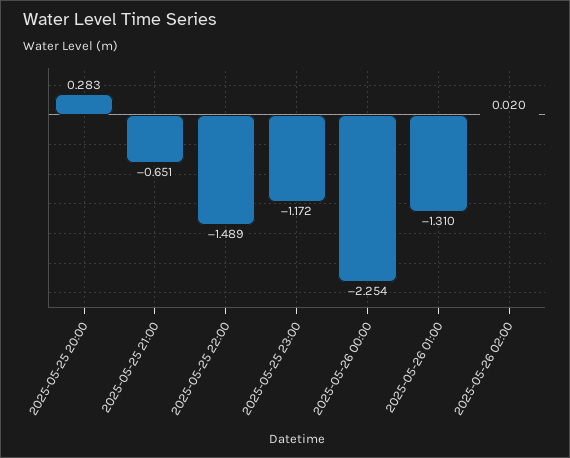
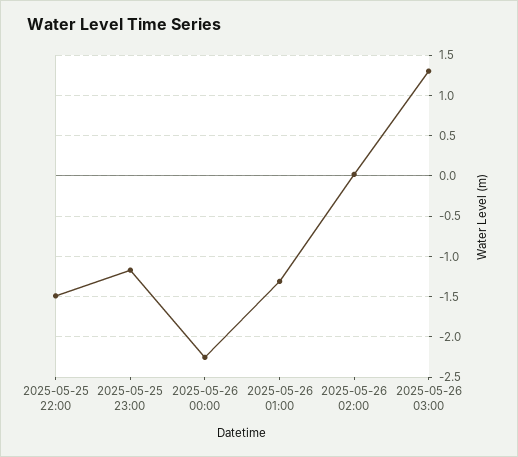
2025-05-25 20:00: 0.283 -> none
2025-05-25 21:00: -0.651 -> none
2025-05-26 03:00: none -> 1.3

